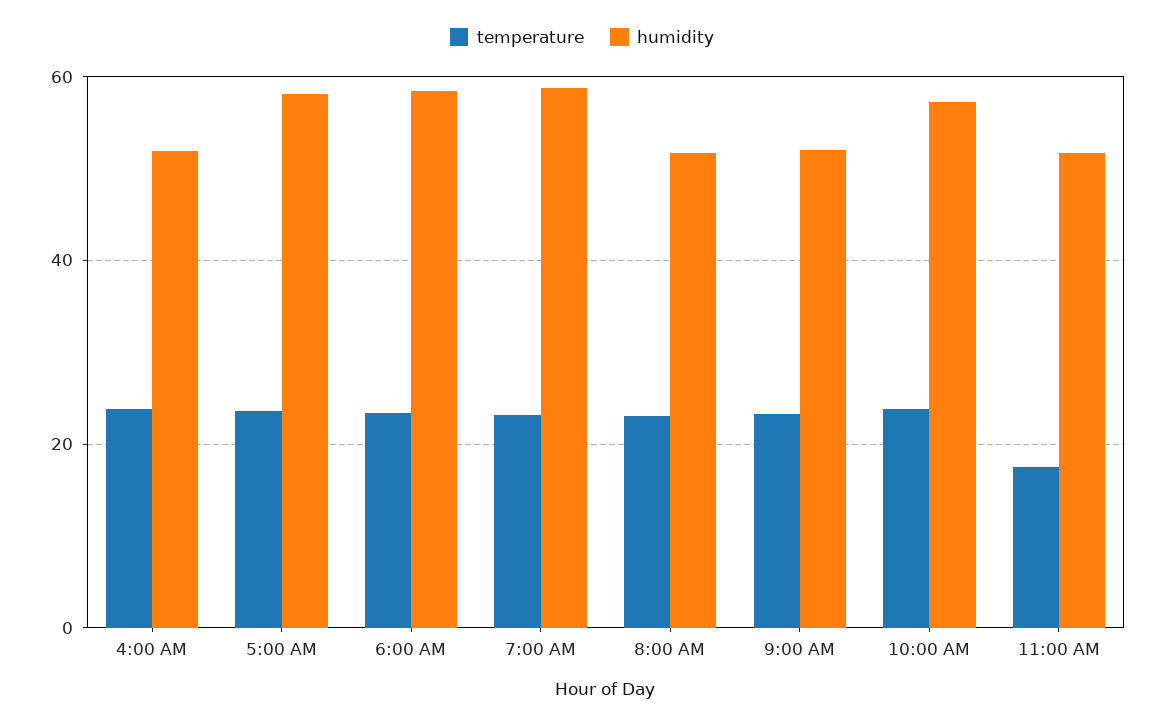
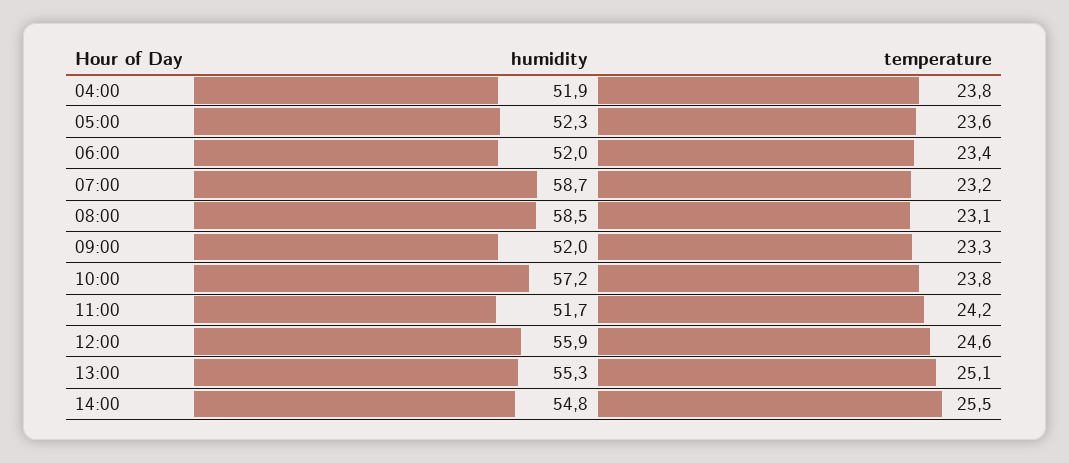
humidity, 5:00 AM: 58 -> 52.3
humidity, 6:00 AM: 58 -> 52
humidity, 8:00 AM: 52 -> 58.5
temperature, 11:00 AM: 18 -> 24.2
humidity, 12:00: none -> 55.9
temperature, 12:00: none -> 24.6
humidity, 13:00: none -> 55.3
temperature, 13:00: none -> 25.1
humidity, 14:00: none -> 54.8
temperature, 14:00: none -> 25.5

